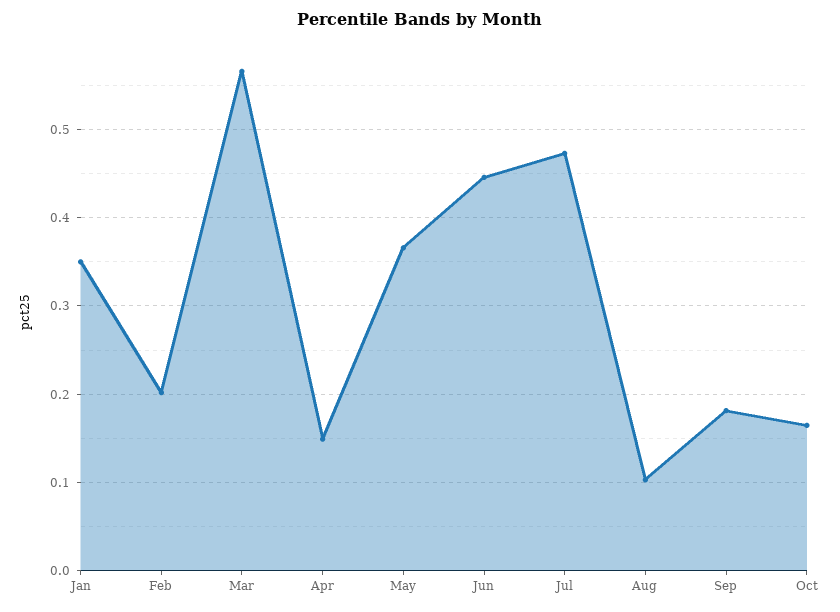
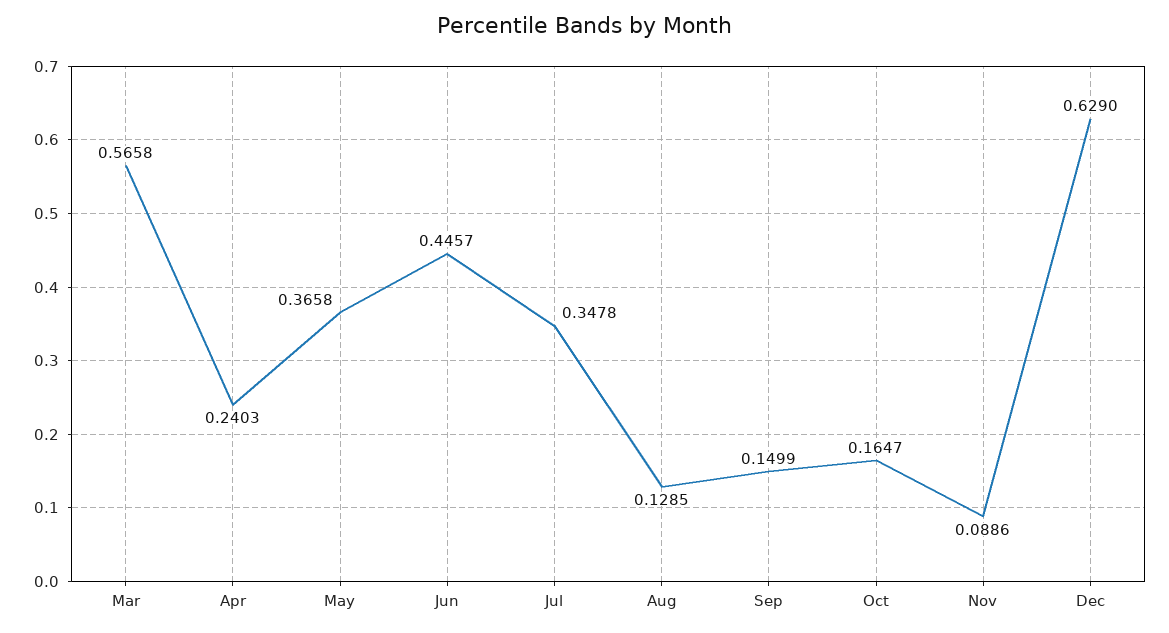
Jan: 0.35 -> none
Feb: 0.2 -> none
Apr: 0.15 -> 0.2403
Jul: 0.47 -> 0.3478
Aug: 0.1 -> 0.1285
Sep: 0.18 -> 0.1499
Nov: none -> 0.0886
Dec: none -> 0.629

